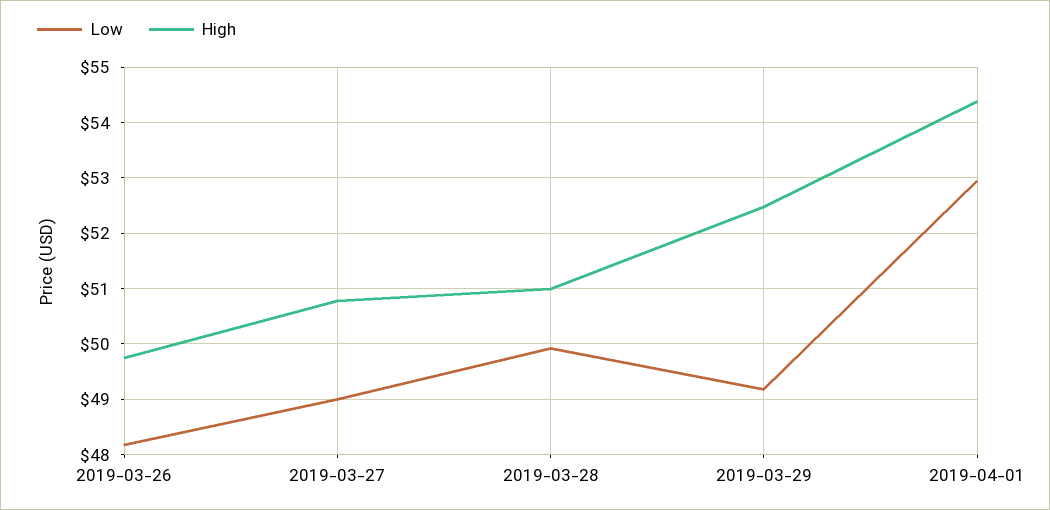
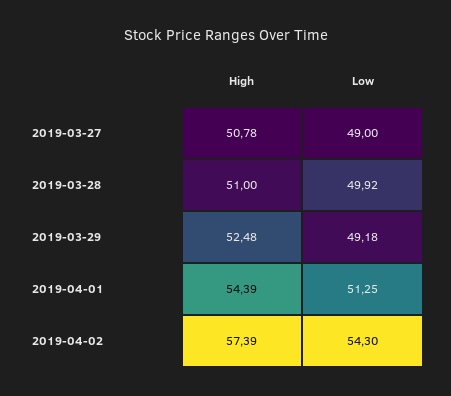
Low, 2019-03-26: 48.2 -> none
High, 2019-03-26: 49.8 -> none
Low, 2019-04-01: 53 -> 51.25
High, 2019-04-02: none -> 57.39
Low, 2019-04-02: none -> 54.3

